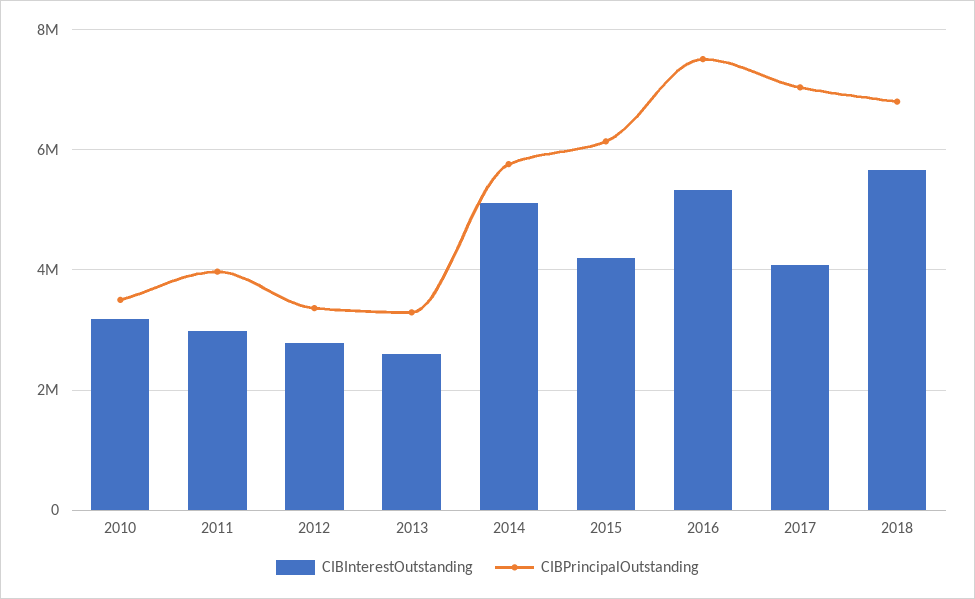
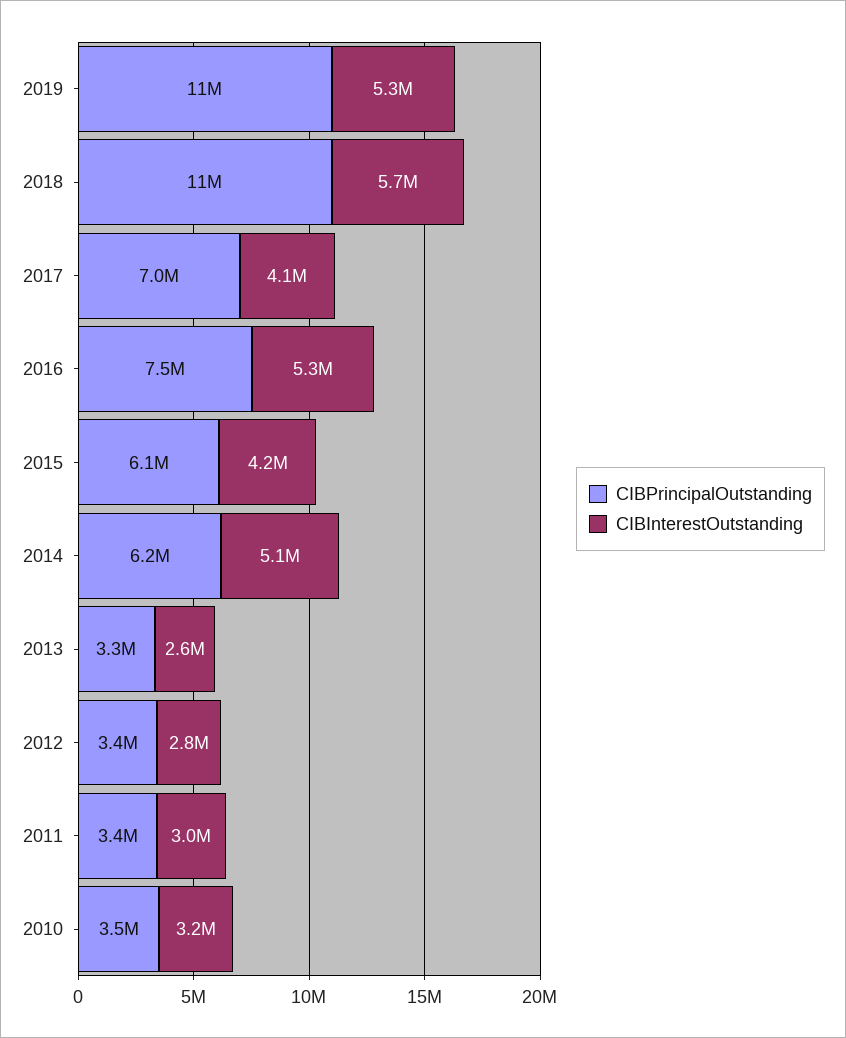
CIBPrincipalOutstanding, 2011: 4000000 -> 3400000
CIBPrincipalOutstanding, 2014: 5800000 -> 6200000
CIBPrincipalOutstanding, 2018: 6800000 -> 11000000
CIBPrincipalOutstanding, 2019: none -> 11000000
CIBInterestOutstanding, 2019: none -> 5300000

